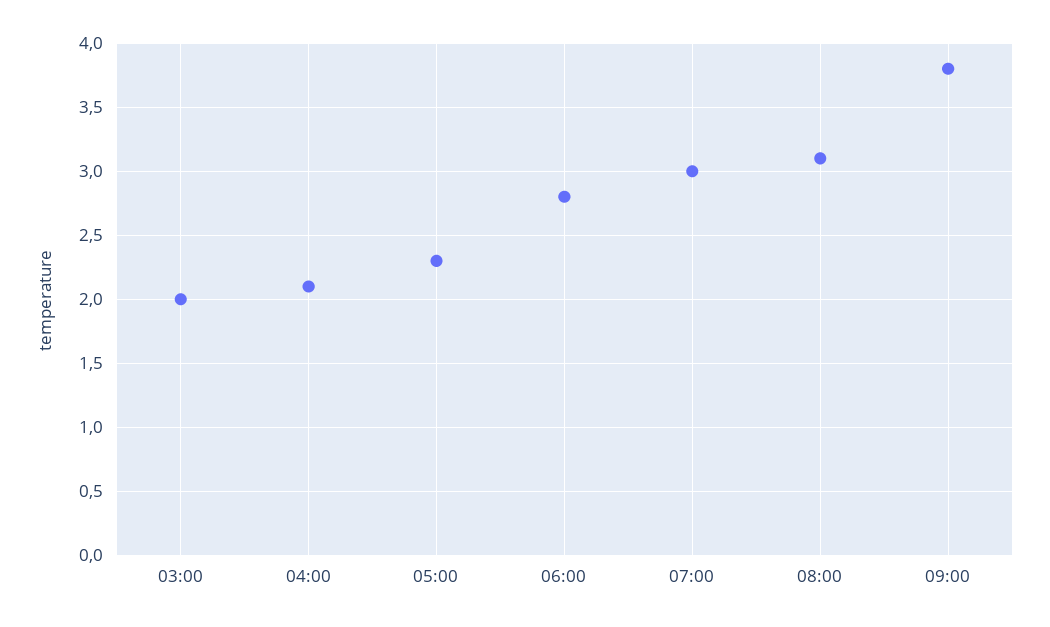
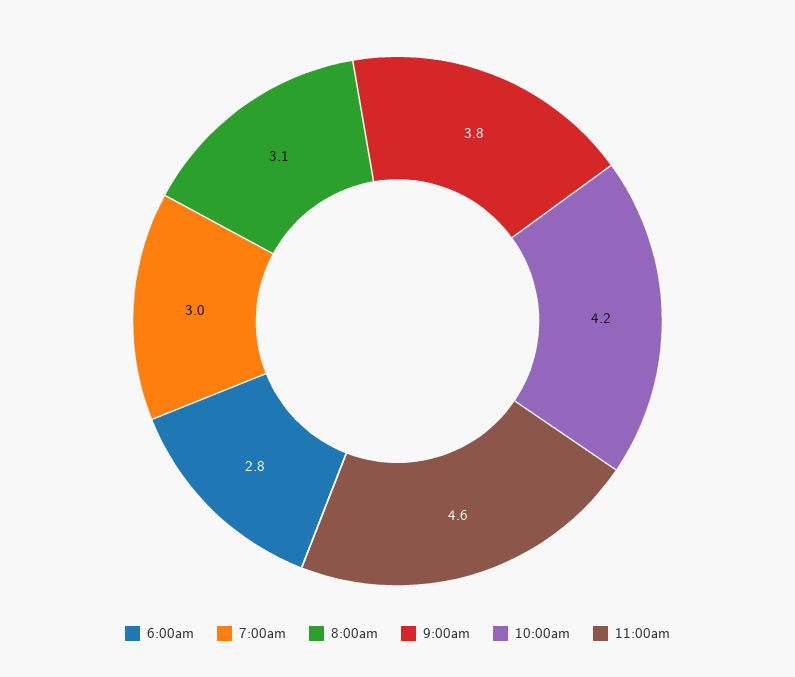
03:00: 2 -> none
04:00: 2.1 -> none
05:00: 2.3 -> none
10:00am: none -> 4.2
11:00am: none -> 4.6

